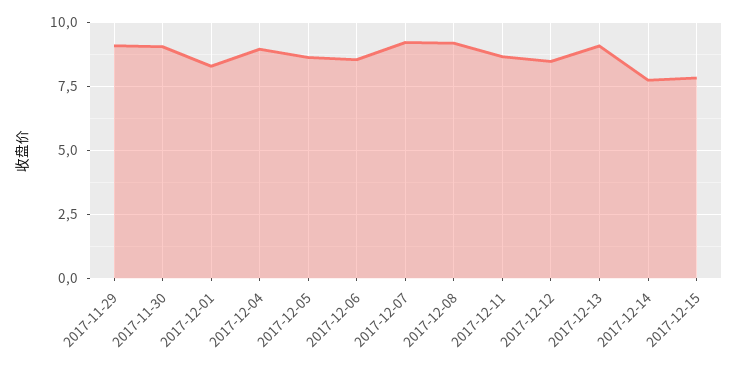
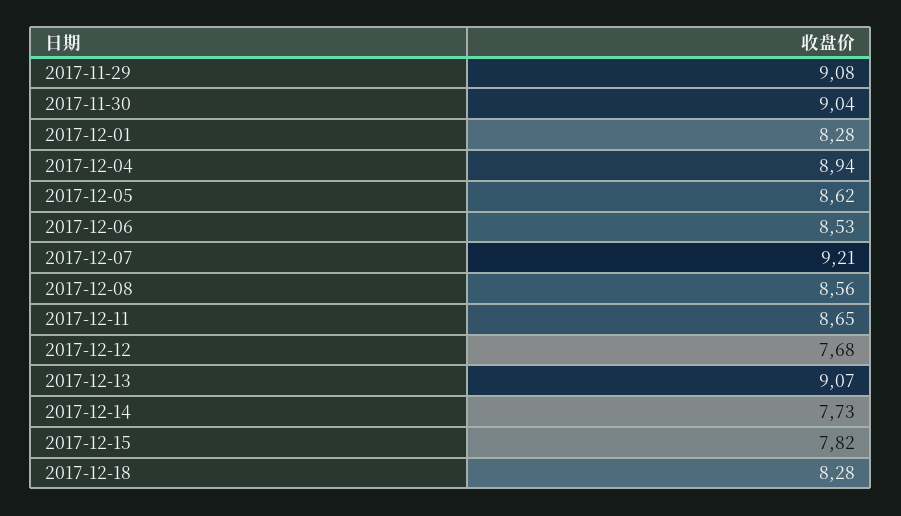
2017-12-08: 9.25 -> 8.56
2017-12-12: 8.5 -> 7.68
2017-12-18: none -> 8.28

